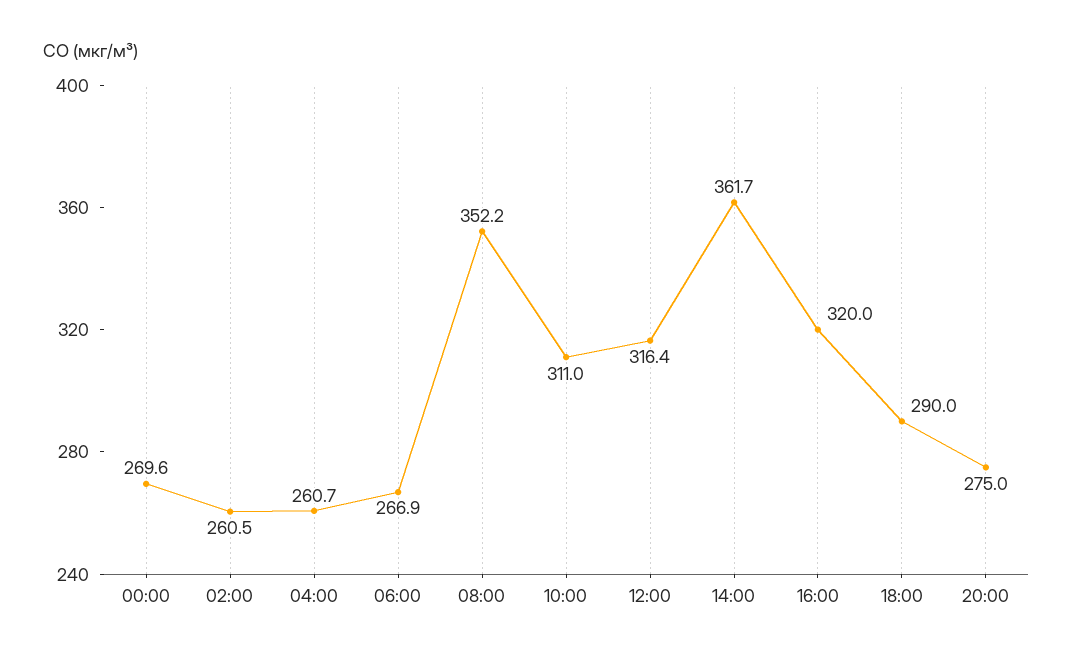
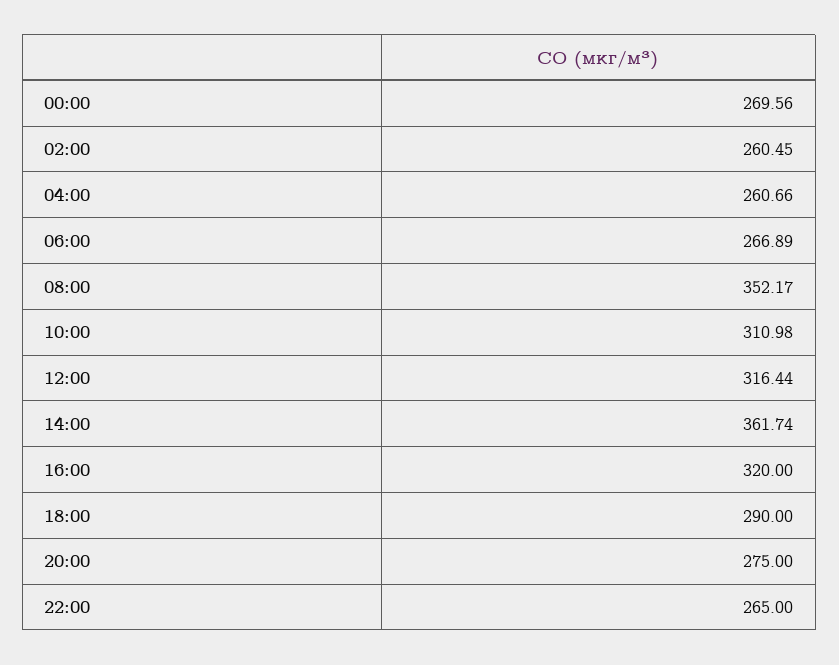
22:00: none -> 265

